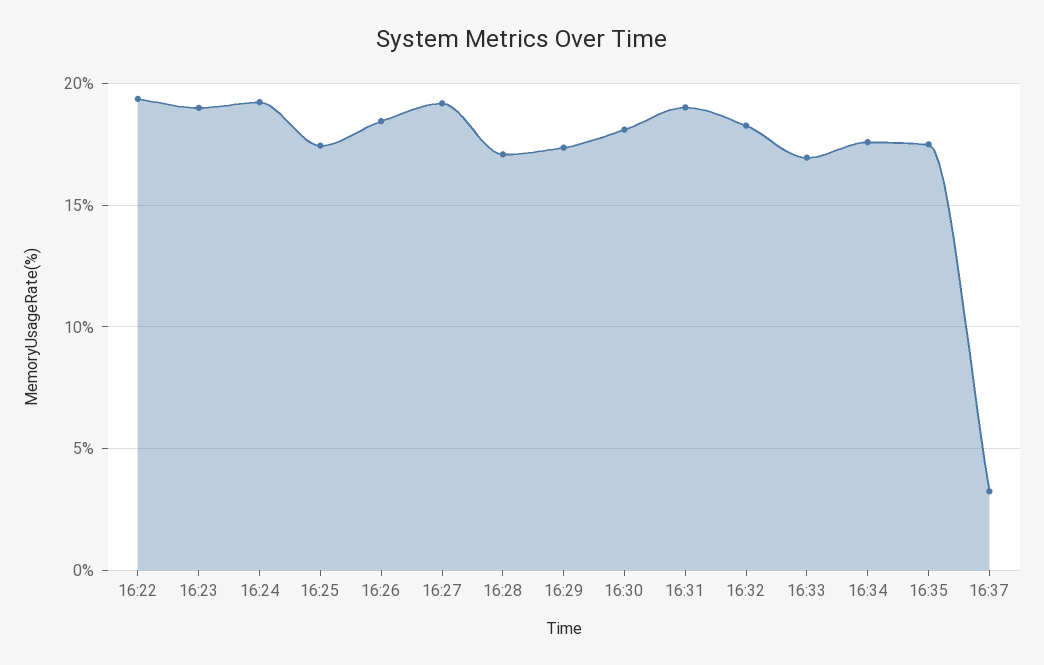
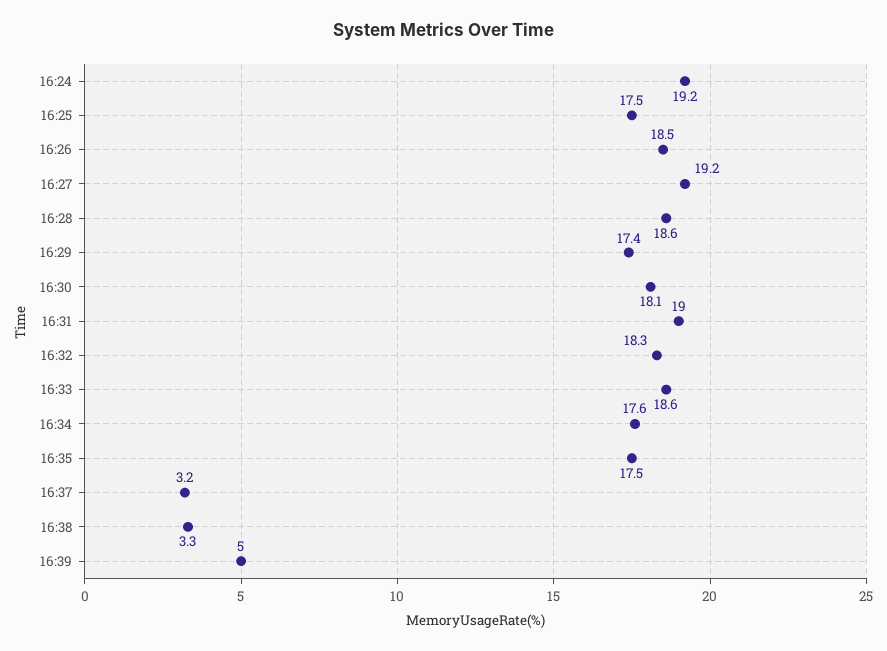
16:22: 19.5 -> none
16:23: 19 -> none
16:28: 17 -> 18.6
16:33: 17 -> 18.6
16:38: none -> 3.3
16:39: none -> 5

